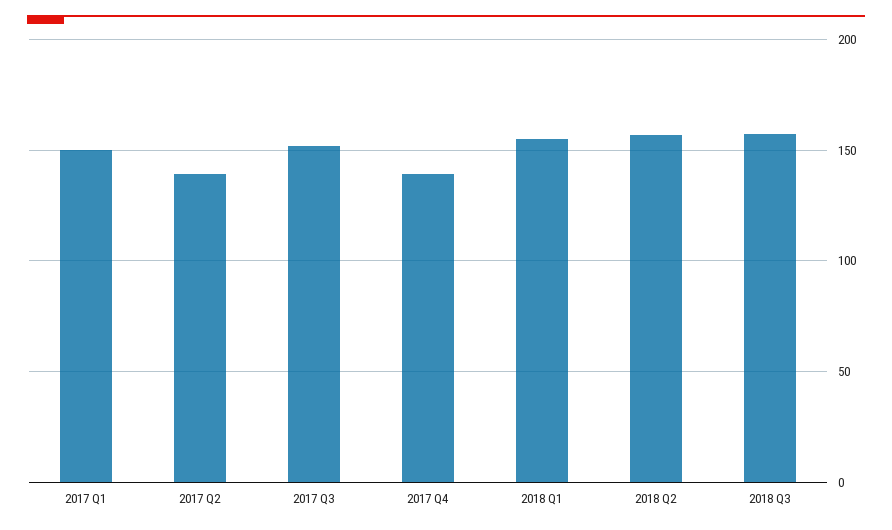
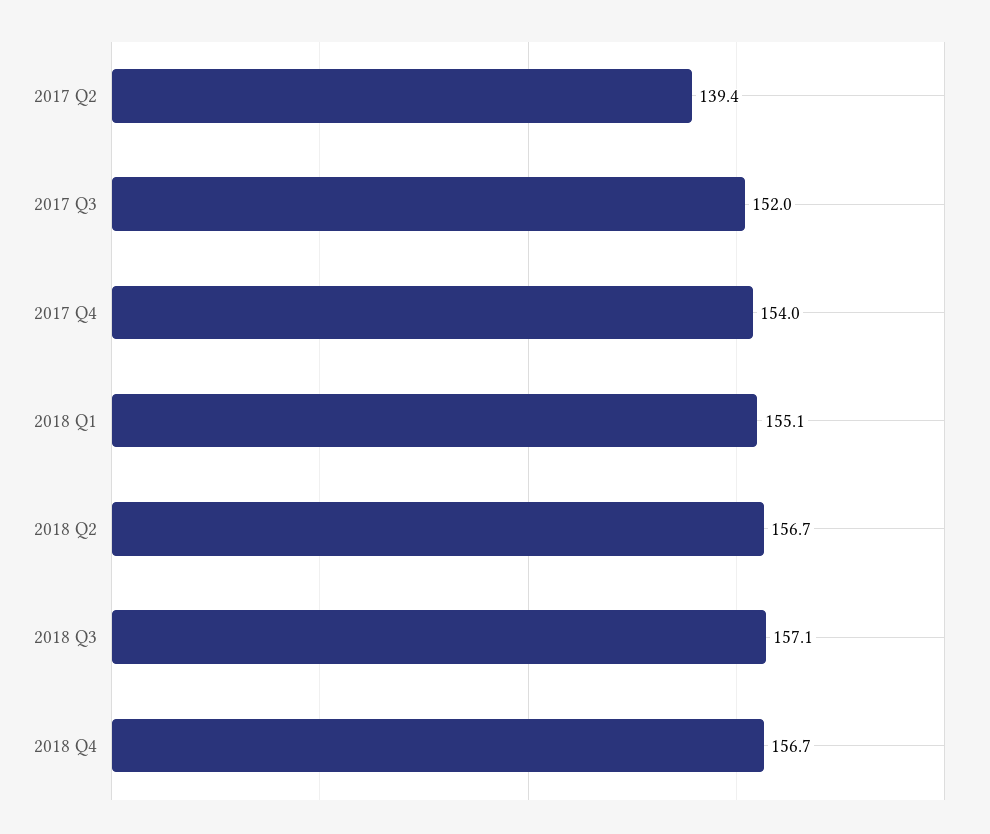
2017 Q1: 150 -> none
2017 Q4: 140 -> 154
2018 Q4: none -> 156.7

